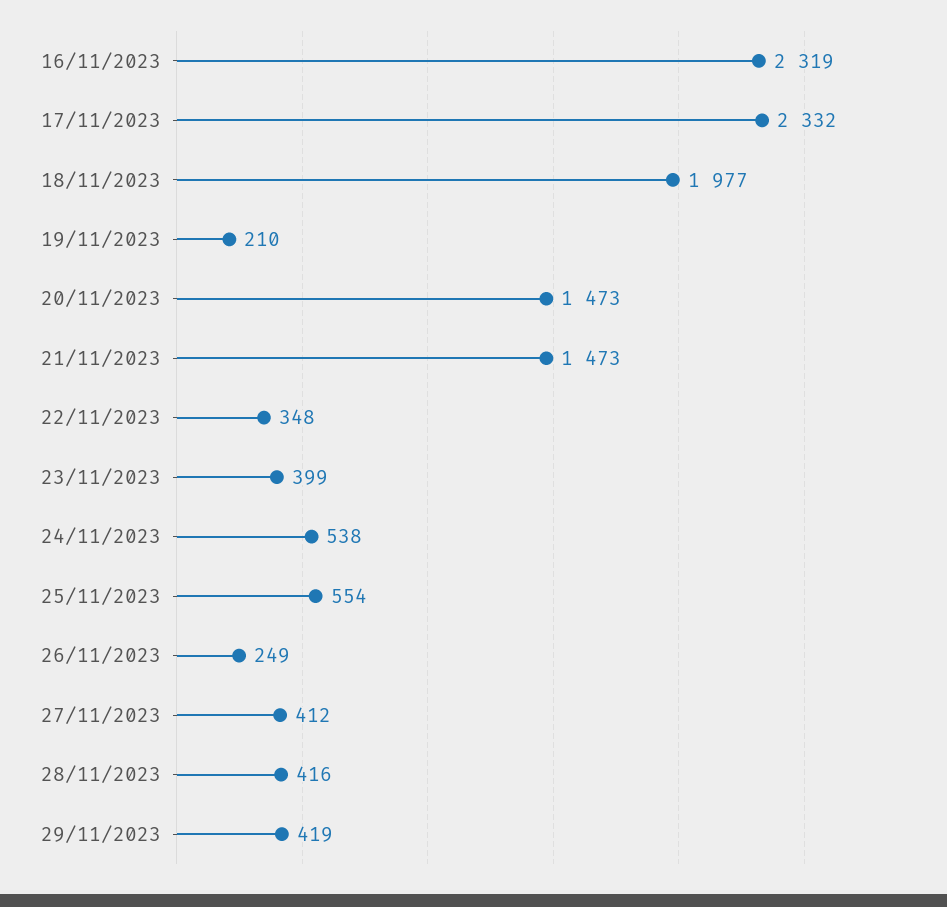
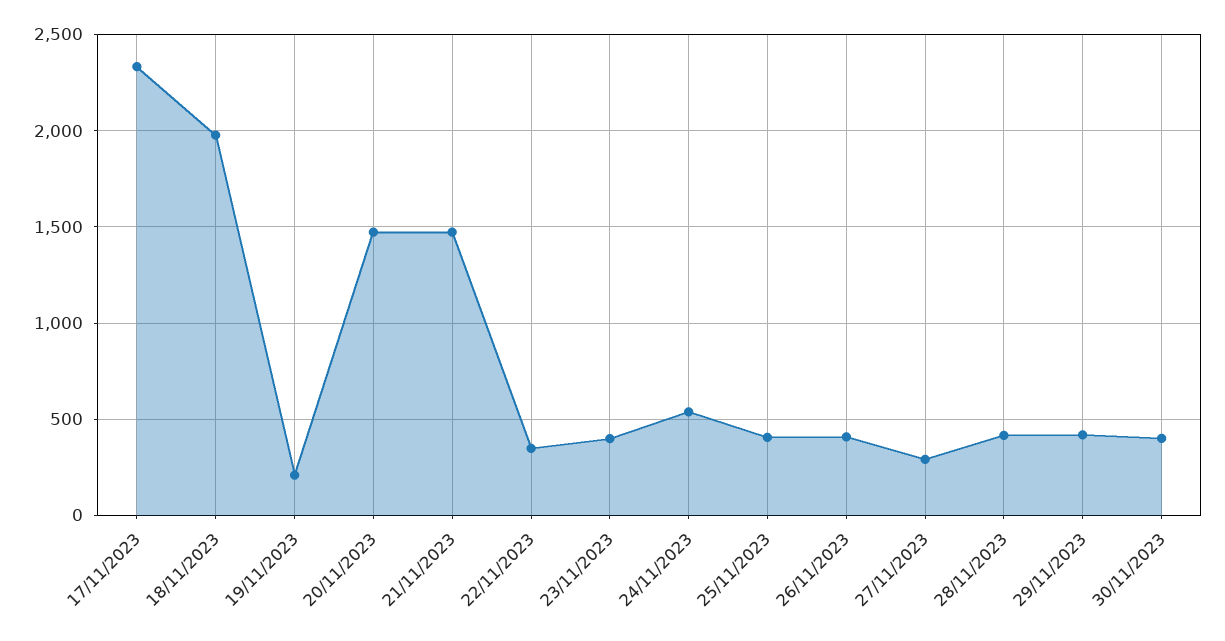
16/11/2023: 2319 -> none
25/11/2023: 554 -> 400
26/11/2023: 249 -> 400
27/11/2023: 412 -> 300
30/11/2023: none -> 400

